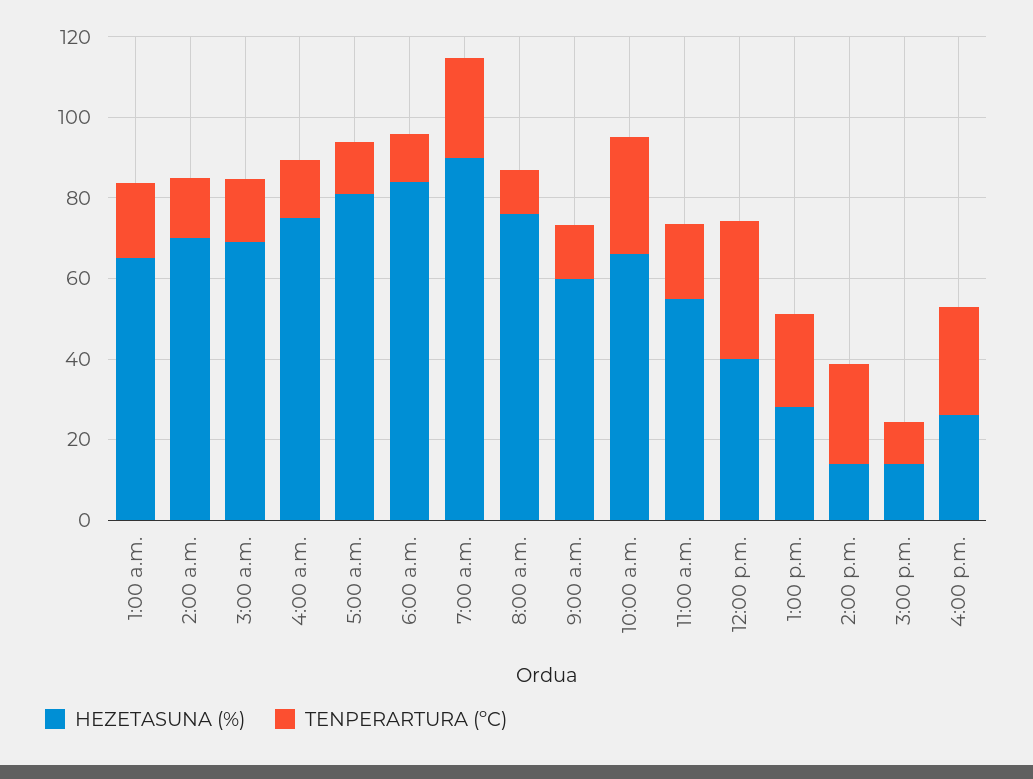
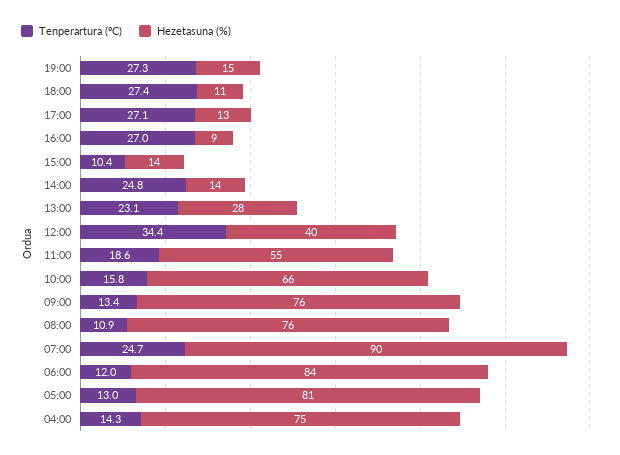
HEZETASUNA (%), 1:00 a.m.: 65 -> none
TENPERARTURA (ºC), 1:00 a.m.: 20 -> none
HEZETASUNA (%), 2:00 a.m.: 70 -> none
TENPERARTURA (ºC), 2:00 a.m.: 15 -> none
HEZETASUNA (%), 3:00 a.m.: 70 -> none
TENPERARTURA (ºC), 3:00 a.m.: 15 -> none
HEZETASUNA (%), 9:00 a.m.: 60 -> 76
TENPERARTURA (ºC), 10:00 a.m.: 30 -> 15.8
HEZETASUNA (%), 4:00 p.m.: 25 -> 9
TENPERARTURA (ºC), 19:00: none -> 27.3
HEZETASUNA (%), 19:00: none -> 15
TENPERARTURA (ºC), 18:00: none -> 27.4
HEZETASUNA (%), 18:00: none -> 11
TENPERARTURA (ºC), 17:00: none -> 27.1
HEZETASUNA (%), 17:00: none -> 13

